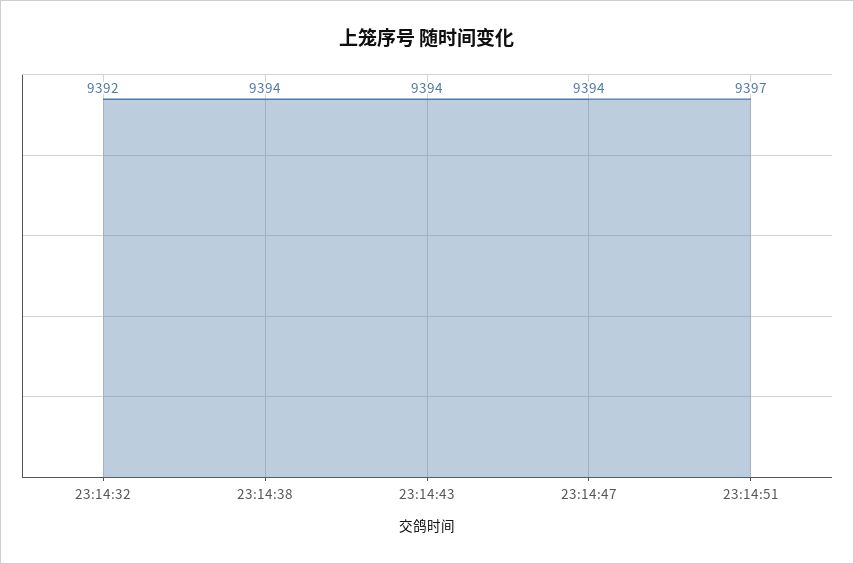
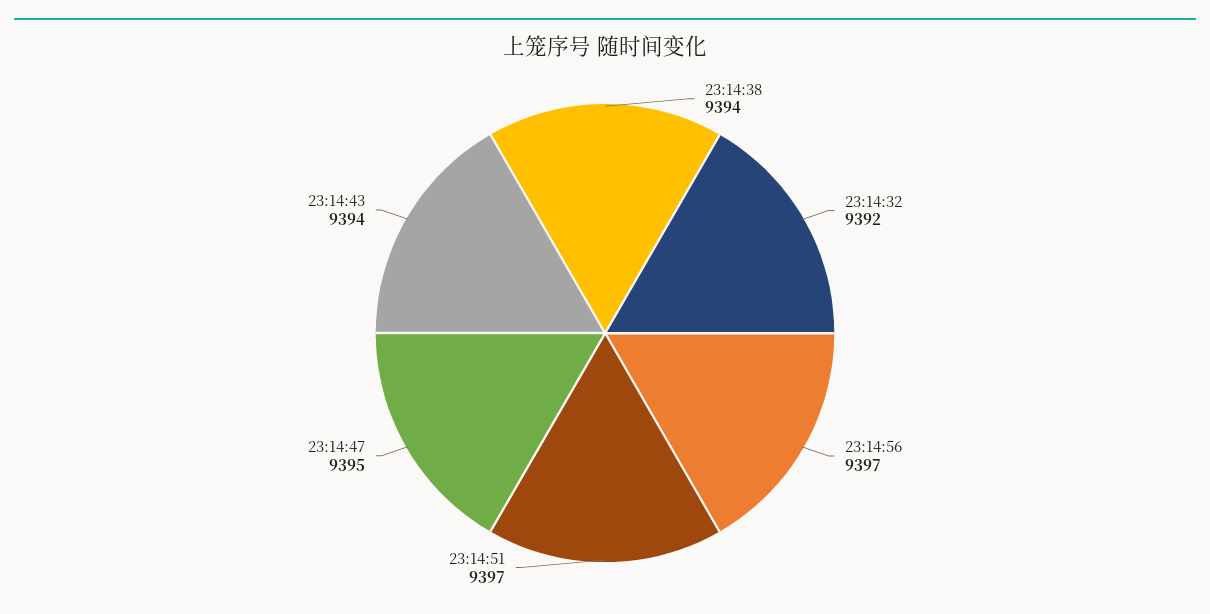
23:14:47: 9394 -> 9395
23:14:56: none -> 9397

